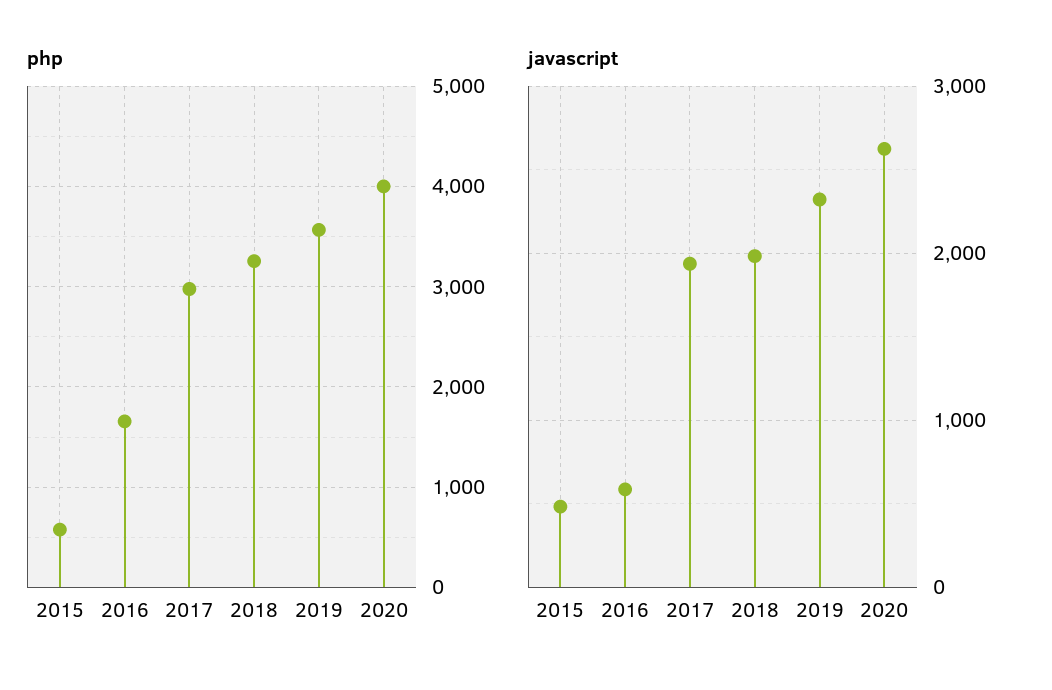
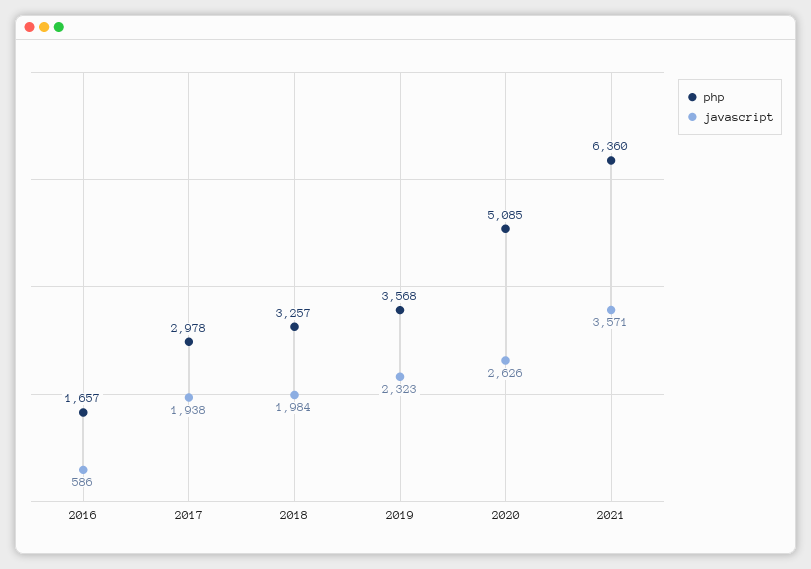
php, 2015: 600 -> none
php, 2020: 4000 -> 5085
javascript, 2015: 500 -> none
php, 2021: none -> 6360
javascript, 2021: none -> 3571

